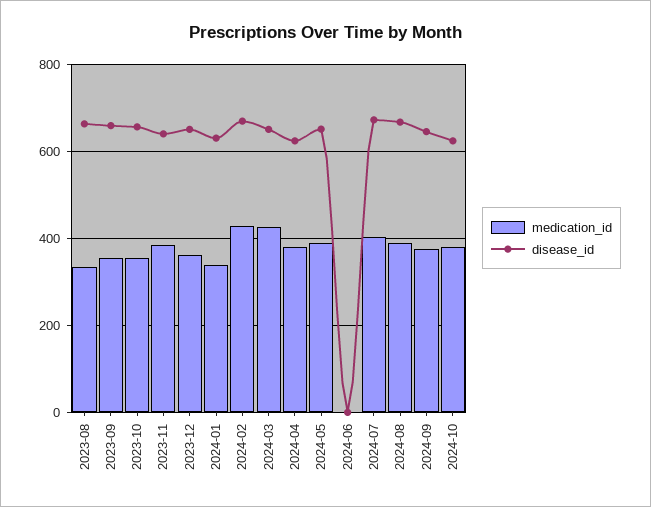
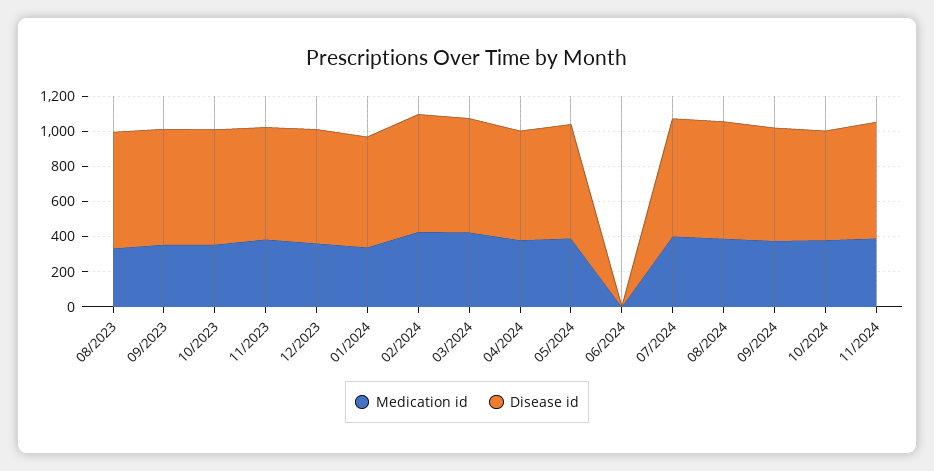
medication_id, 11/2024: none -> 400
disease_id, 11/2024: none -> 650

